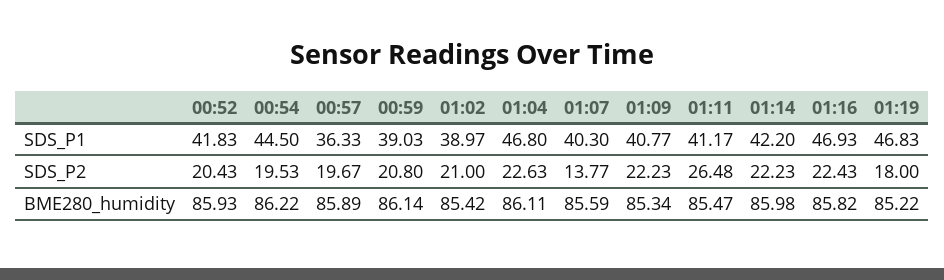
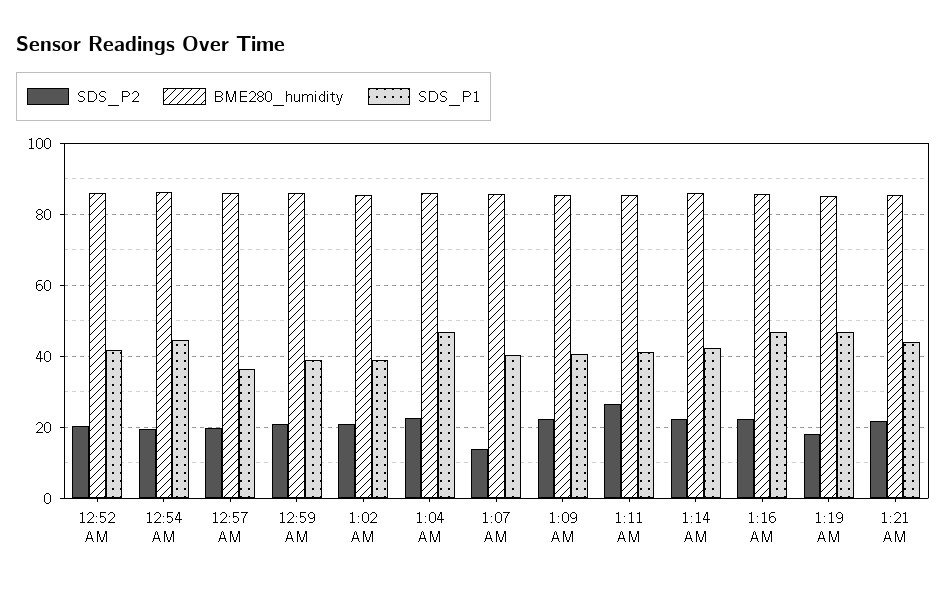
SDS_P2, 1:21 AM: none -> 22
BME280_humidity, 1:21 AM: none -> 86
SDS_P1, 1:21 AM: none -> 44

